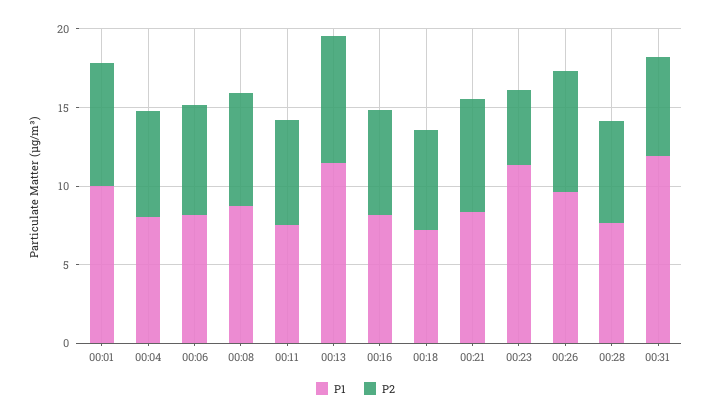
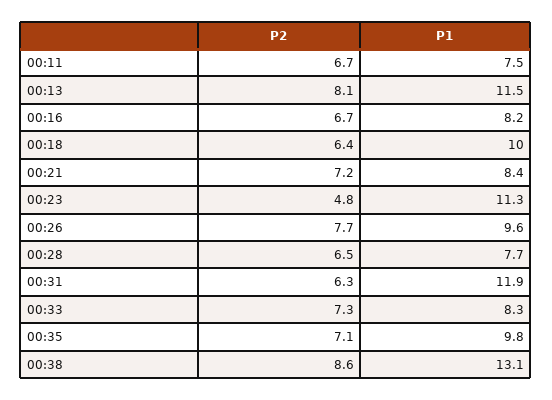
P1, 00:01: 10 -> none
P2, 00:01: 8 -> none
P1, 00:04: 8 -> none
P2, 00:04: 7 -> none
P1, 00:06: 8 -> none
P2, 00:06: 7 -> none
P1, 00:08: 9 -> none
P2, 00:08: 7 -> none
P1, 00:18: 7 -> 10
P2, 00:33: none -> 7.3
P1, 00:33: none -> 8.3
P2, 00:35: none -> 7.1
P1, 00:35: none -> 9.8
P2, 00:38: none -> 8.6
P1, 00:38: none -> 13.1

